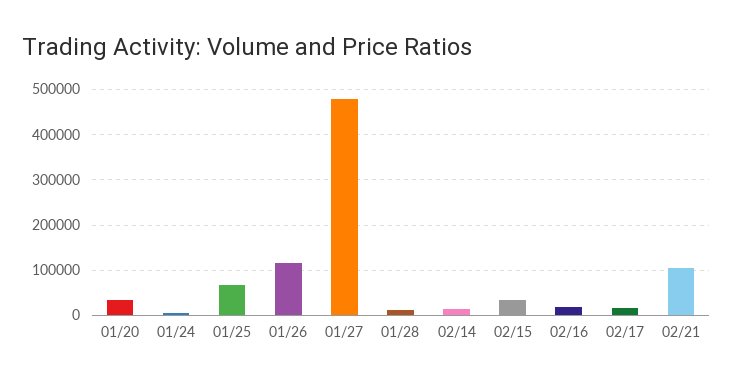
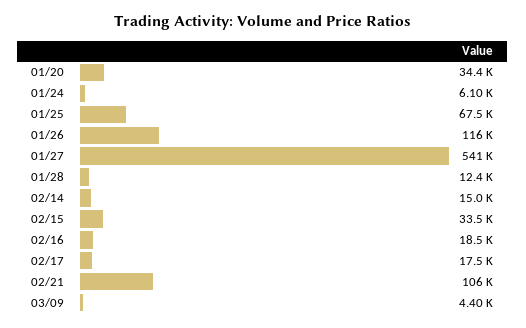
01/27: 480000 -> 541000
03/09: none -> 4400

